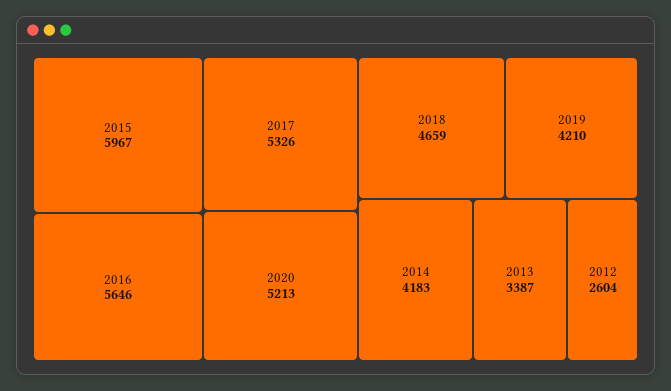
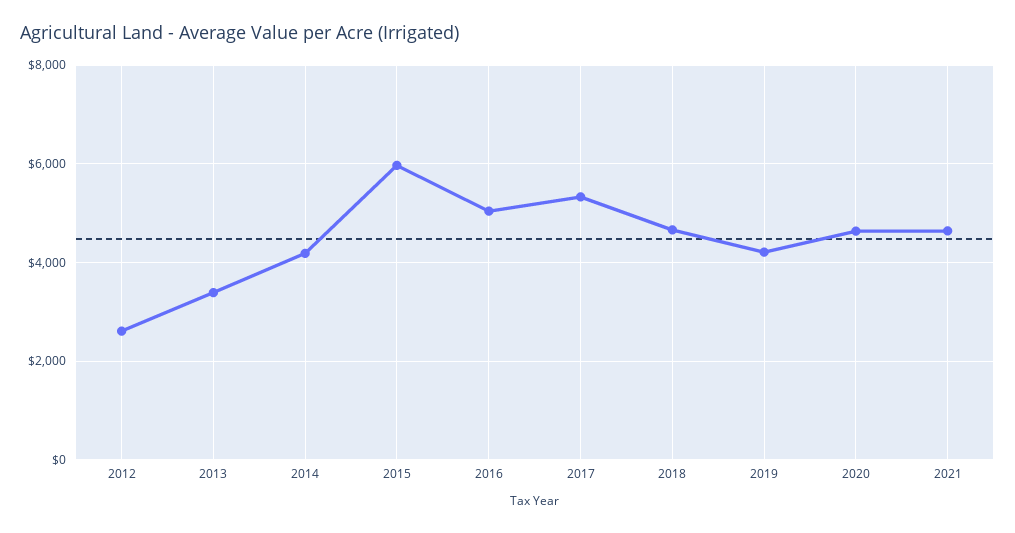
2016: 5646 -> 5000
2020: 5213 -> 4600
2021: none -> 4600

